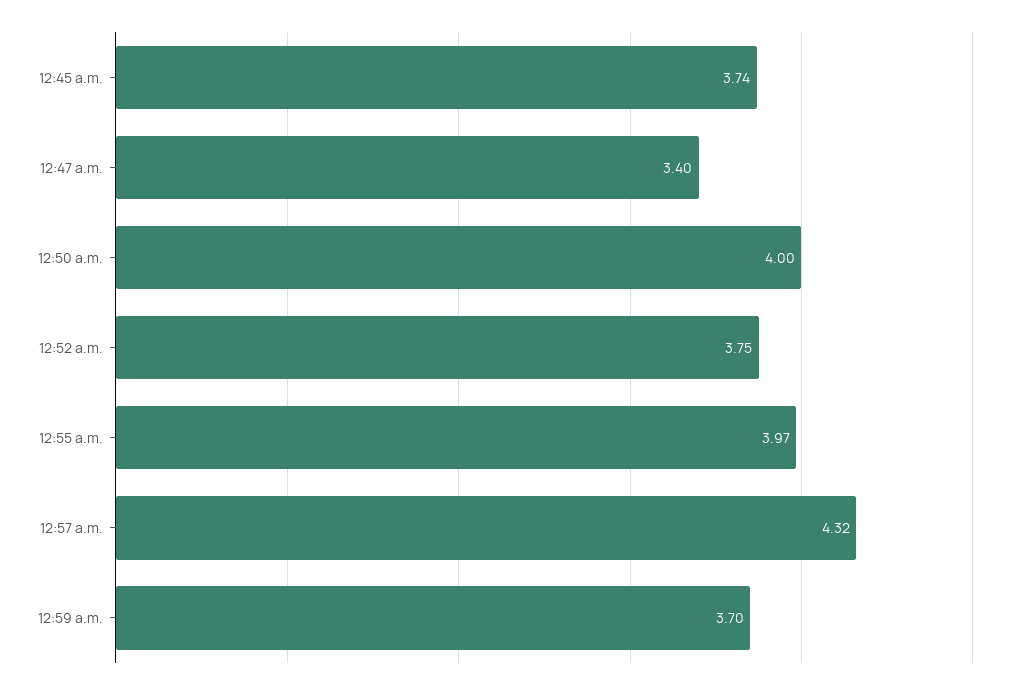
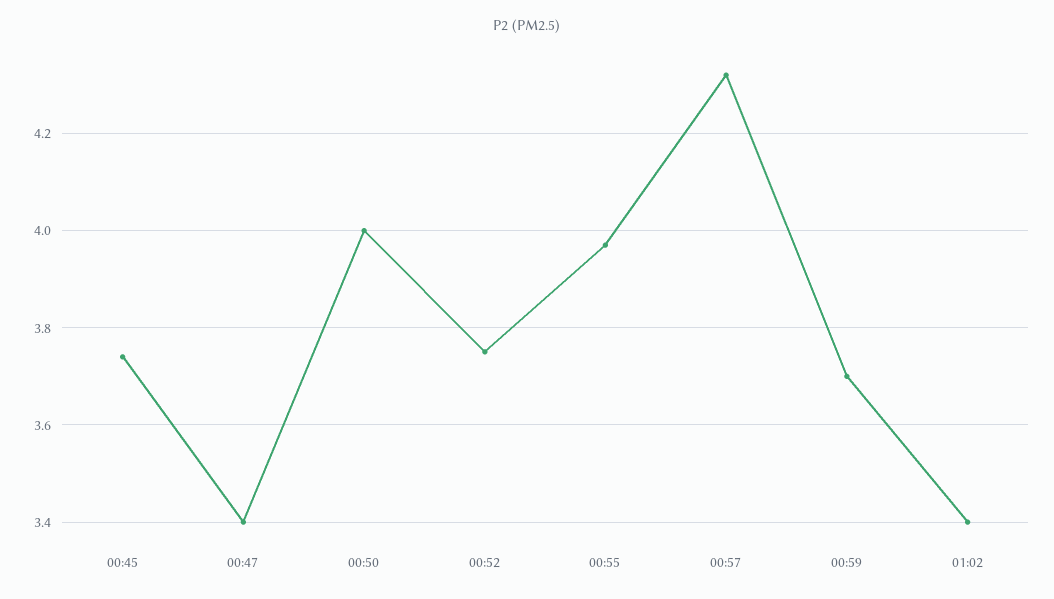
01:02: none -> 3.4

